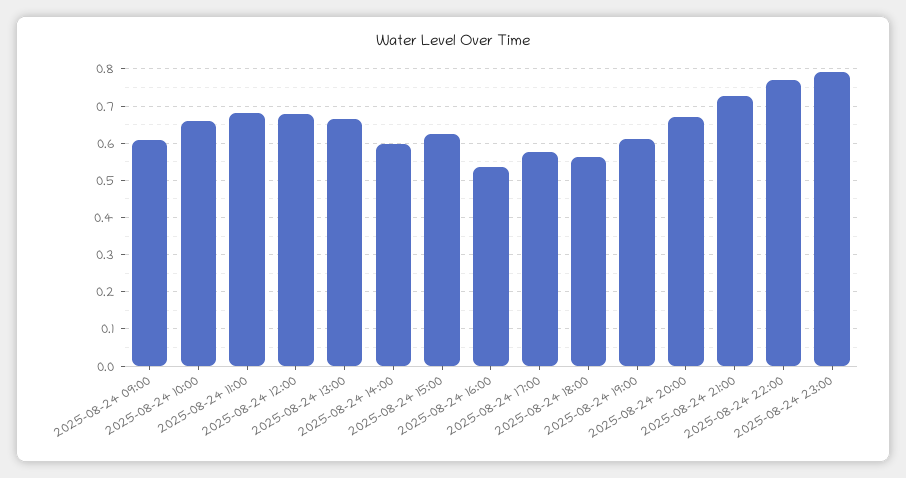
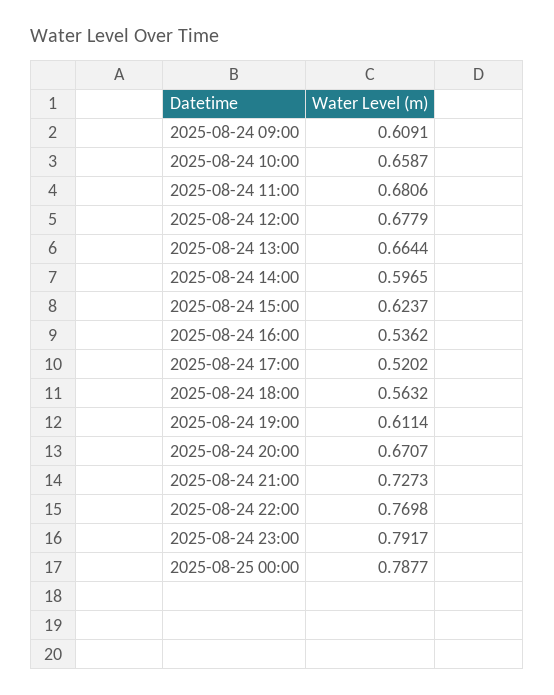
2025-08-24 17:00: 0.58 -> 0.5202
2025-08-25 00:00: none -> 0.7877

